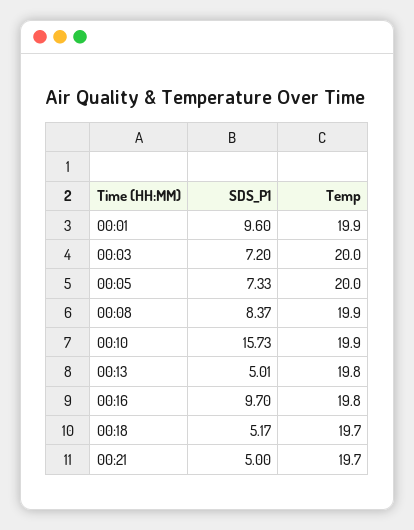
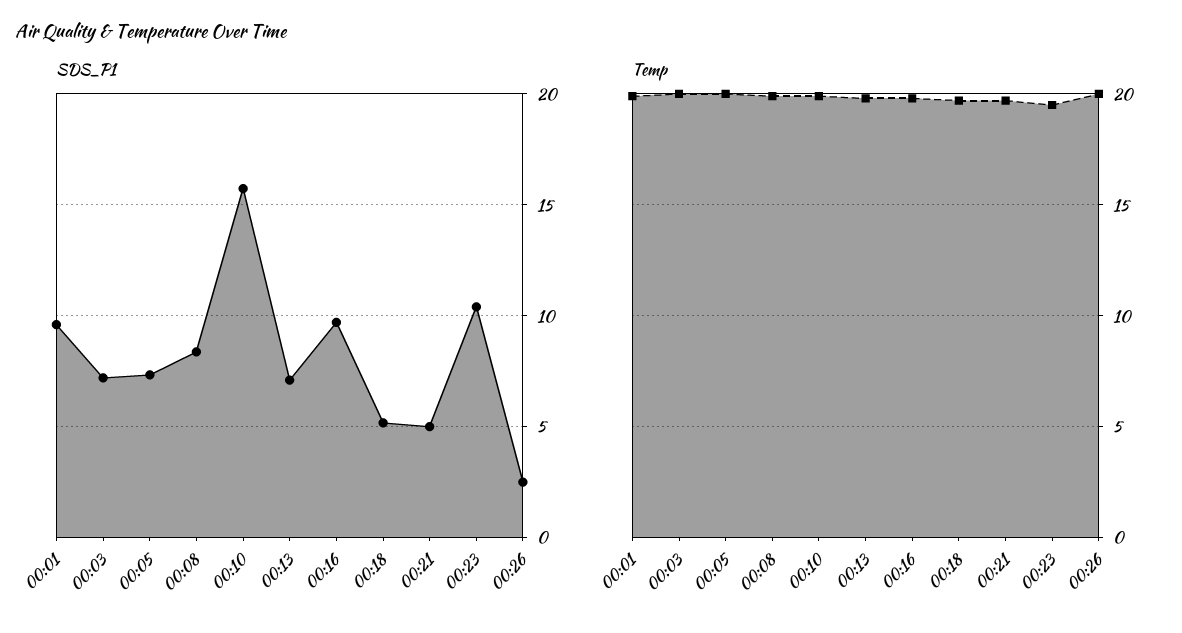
SDS_P1, 00:13: 5.01 -> 7
SDS_P1, 00:23: none -> 10.5
SDS_P1, 00:26: none -> 2.5
Temp, 00:23: none -> 19.5
Temp, 00:26: none -> 20

